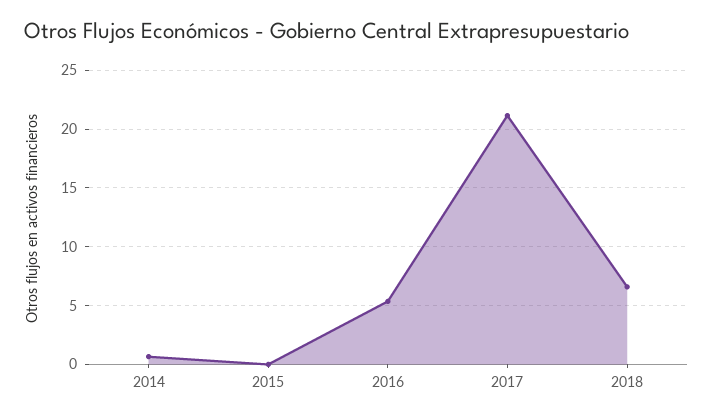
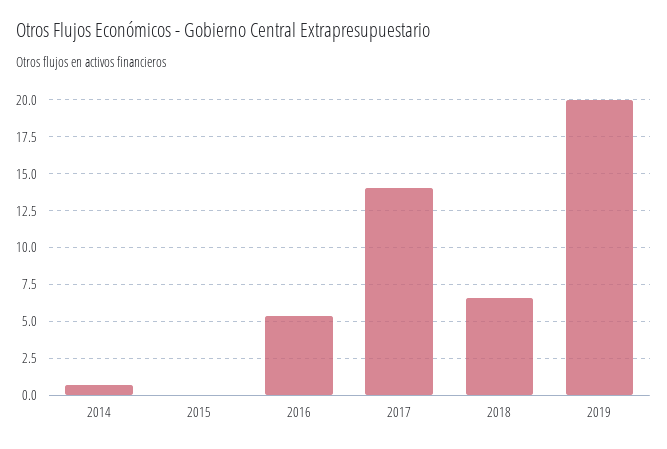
2017: 21 -> 14
2019: none -> 20

